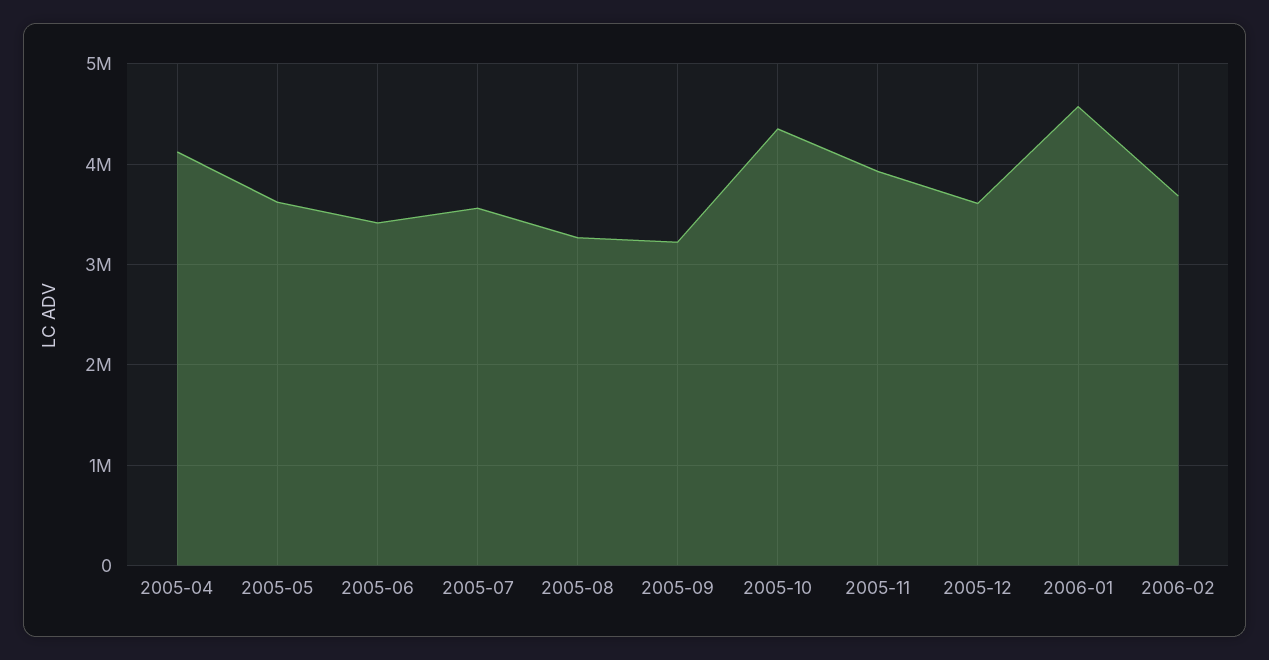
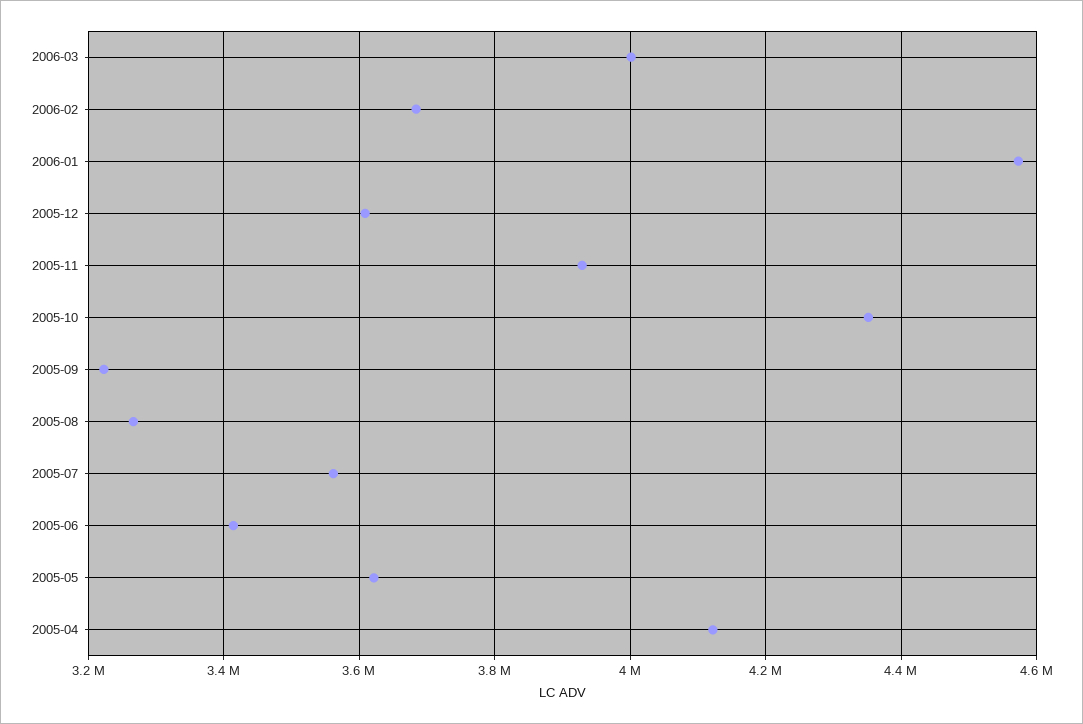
2006-03: none -> 4000000

